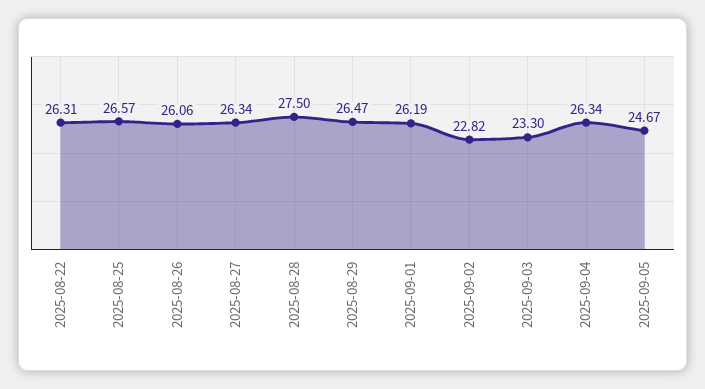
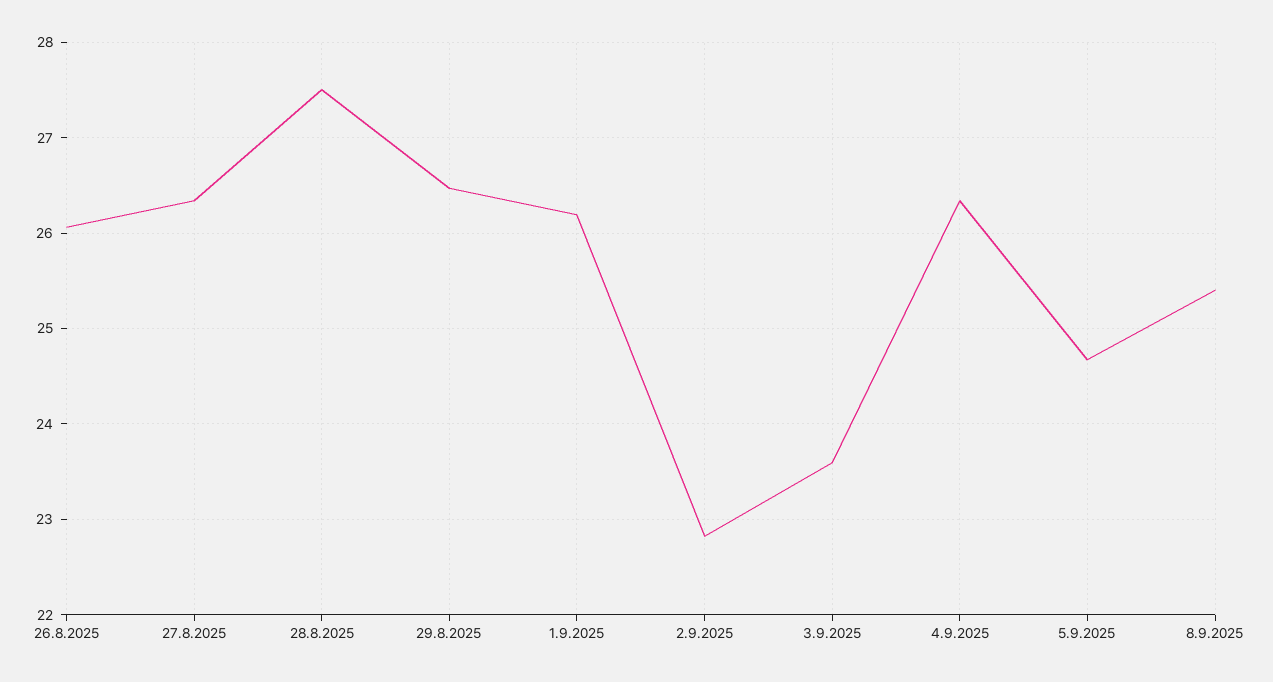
2025-08-22: 26.31 -> none
2025-08-25: 26.57 -> none
2025-09-03: 23.3 -> 23.6
8.9.2025: none -> 25.4

